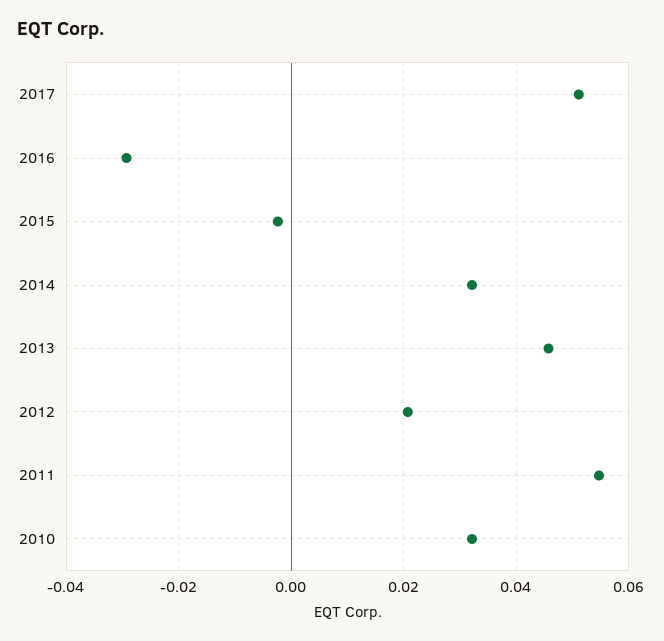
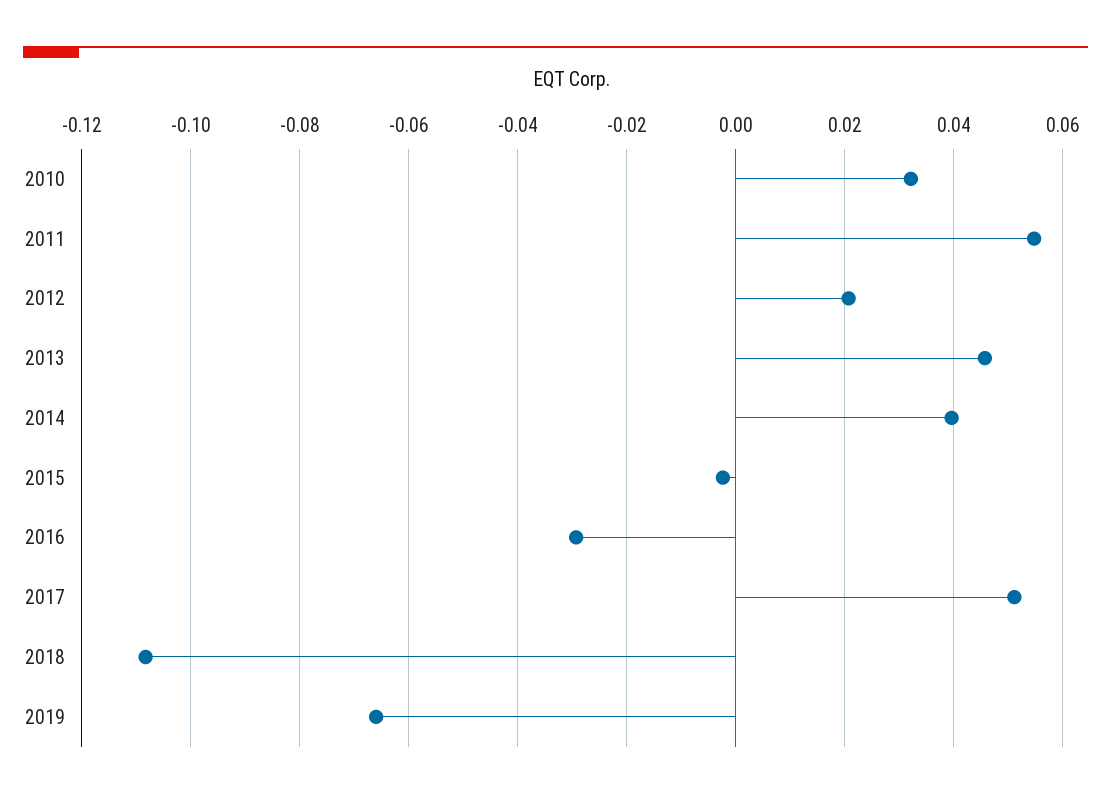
2014: 0.032 -> 0.04
2018: none -> -0.108
2019: none -> -0.066

